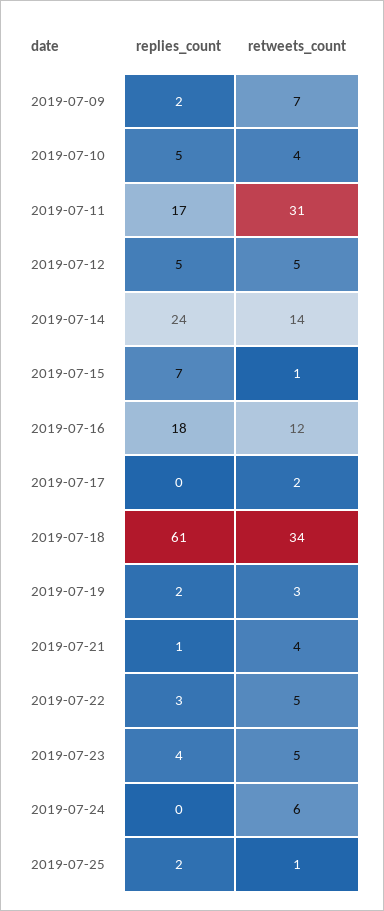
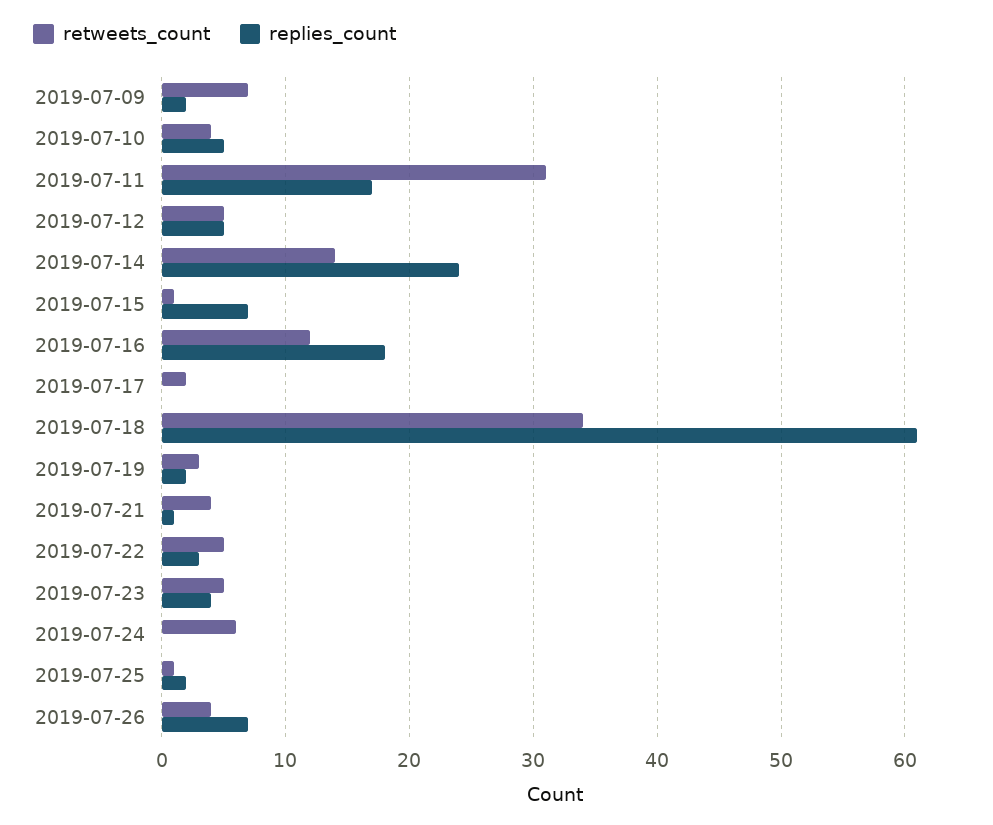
retweets_count, 2019-07-26: none -> 4
replies_count, 2019-07-26: none -> 7

